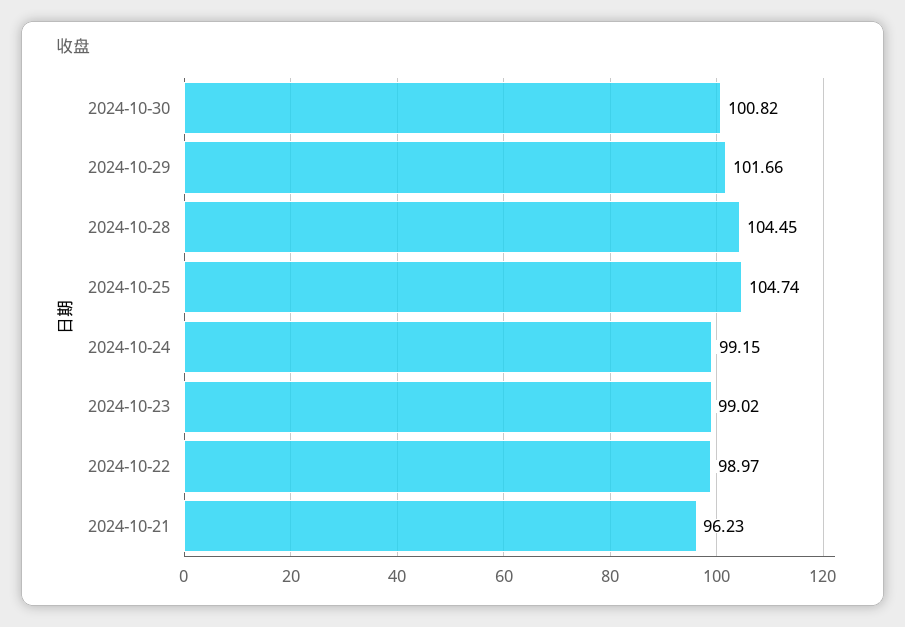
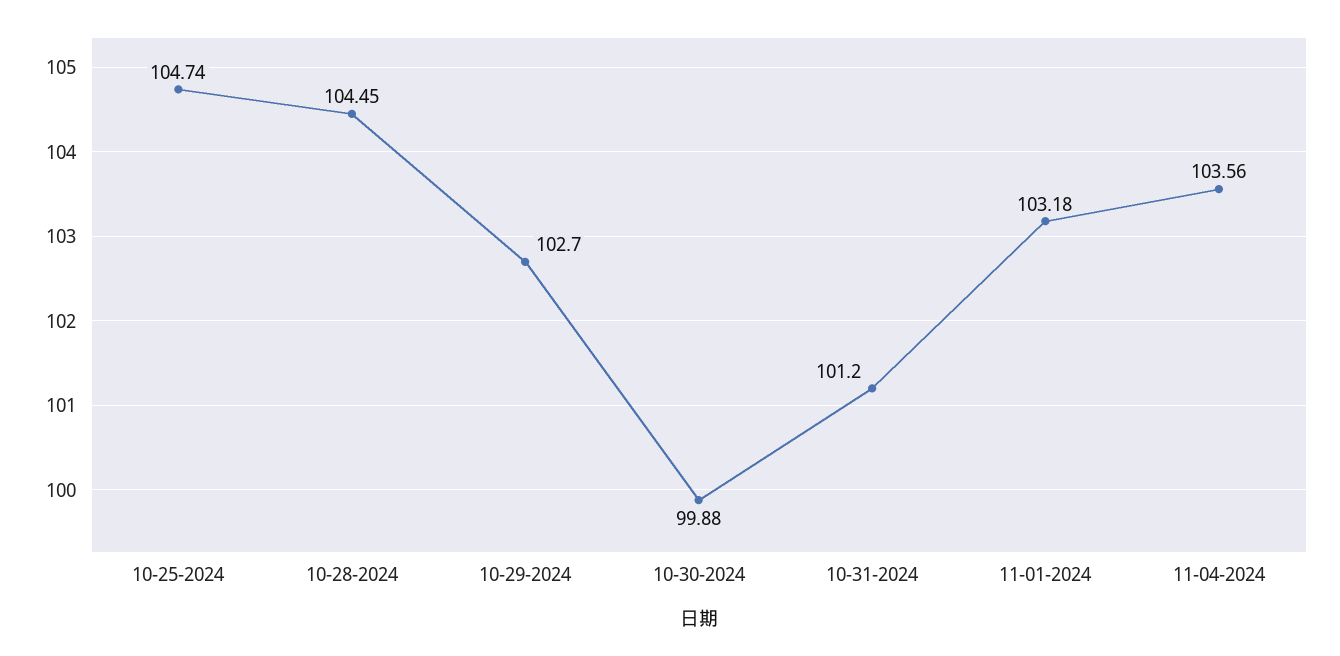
2024-10-30: 100.82 -> 99.88
2024-10-29: 101.66 -> 102.7
2024-10-24: 99.15 -> none
2024-10-23: 99.02 -> none
2024-10-22: 98.97 -> none
2024-10-21: 96.23 -> none
10-31-2024: none -> 101.2
11-01-2024: none -> 103.18
11-04-2024: none -> 103.56

